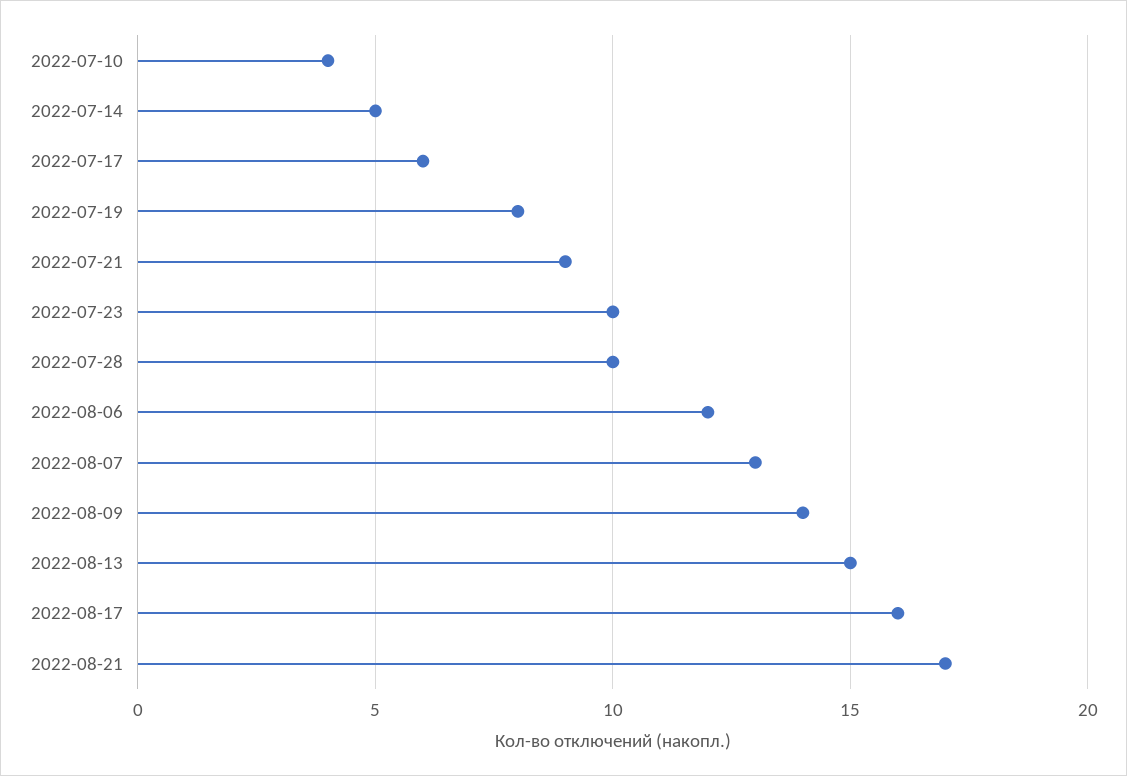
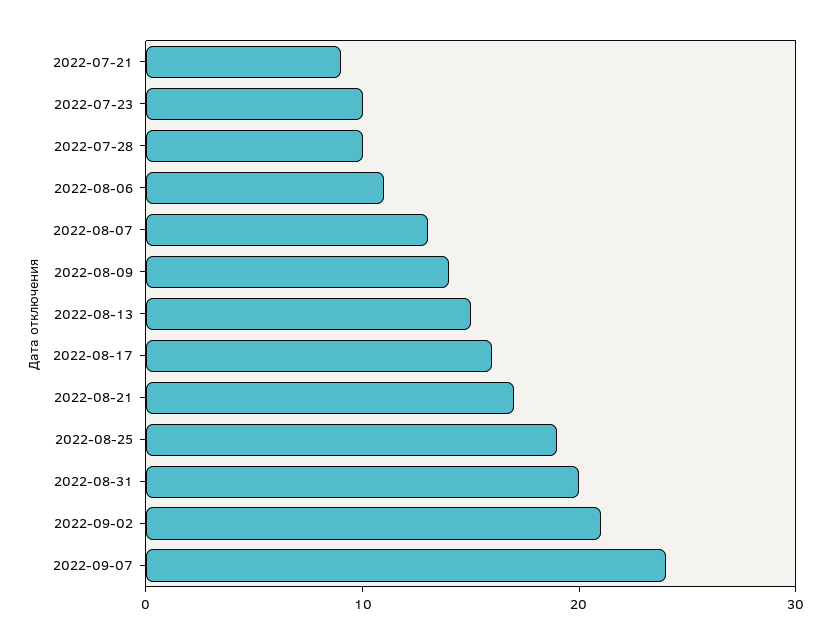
2022-07-10: 4 -> none
2022-07-14: 5 -> none
2022-07-17: 6 -> none
2022-07-19: 8 -> none
2022-08-06: 12 -> 11
2022-08-25: none -> 19
2022-08-31: none -> 20
2022-09-02: none -> 21
2022-09-07: none -> 24

